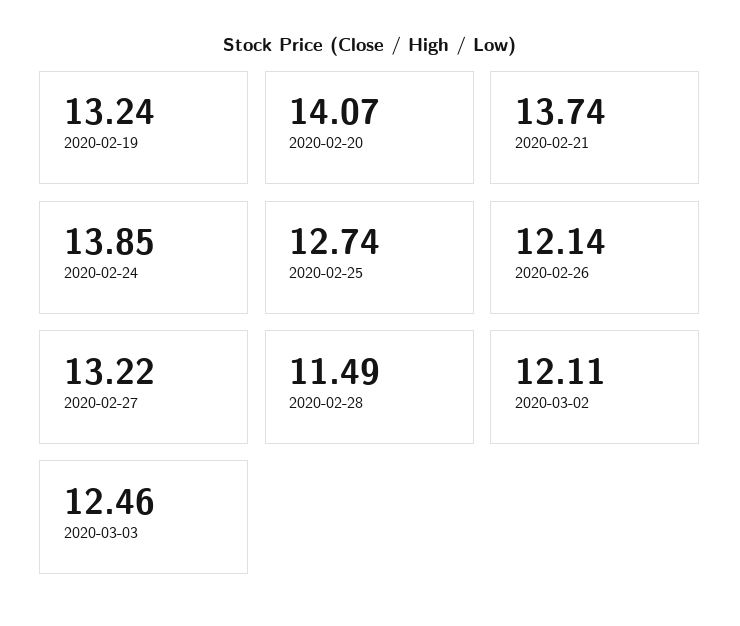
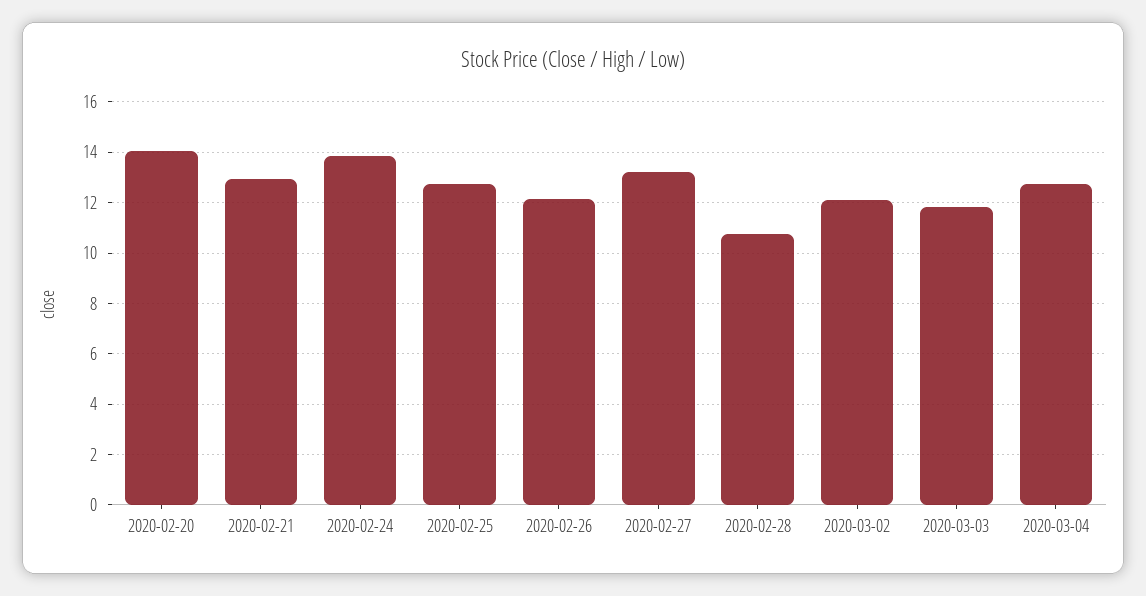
2020-02-19: 13.24 -> none
2020-02-21: 13.74 -> 13
2020-02-28: 11.49 -> 10.75
2020-03-03: 12.46 -> 11.75
2020-03-04: none -> 12.75

